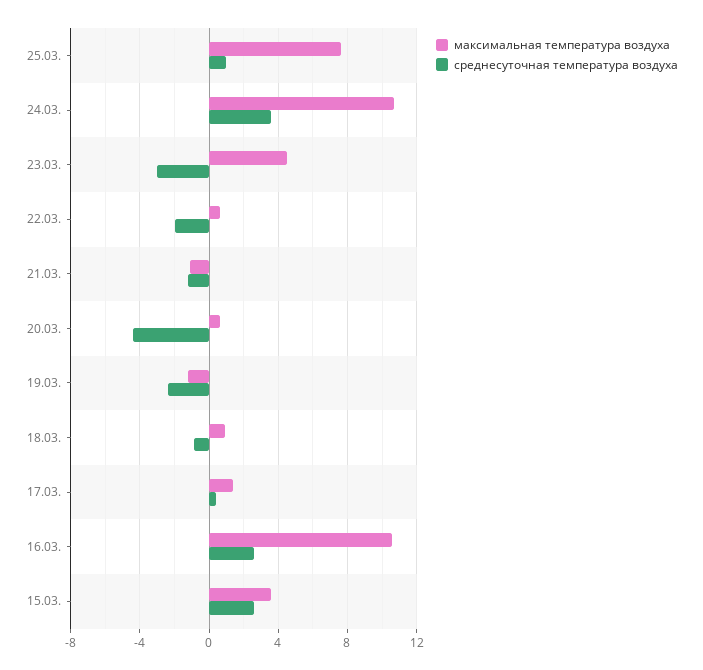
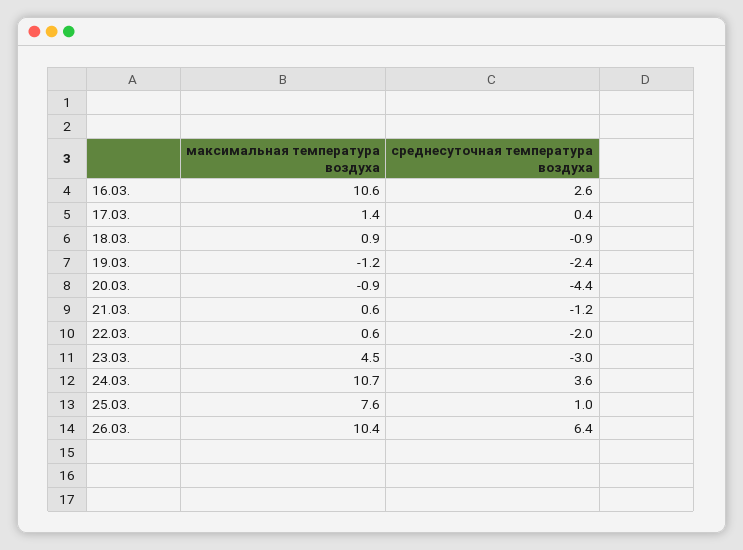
максимальная температура воздуха, 21.03.: -1 -> 0.6
максимальная температура воздуха, 20.03.: 0.5 -> -0.9
максимальная температура воздуха, 15.03.: 3.5 -> none
среднесуточная температура воздуха, 15.03.: 2.5 -> none
максимальная температура воздуха, 26.03.: none -> 10.4
среднесуточная температура воздуха, 26.03.: none -> 6.4

